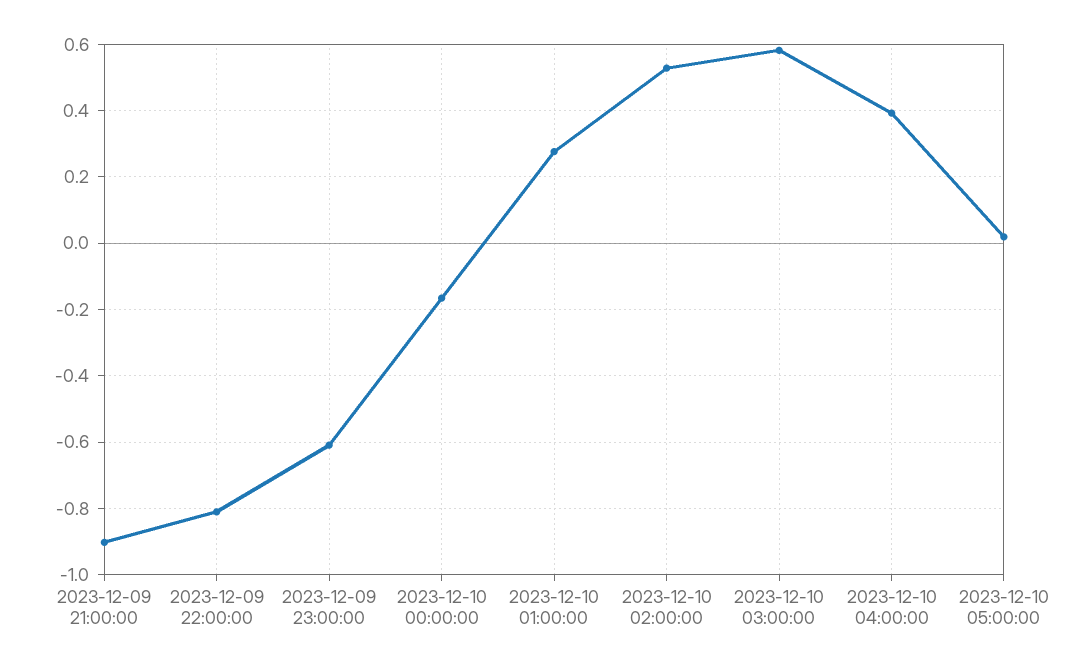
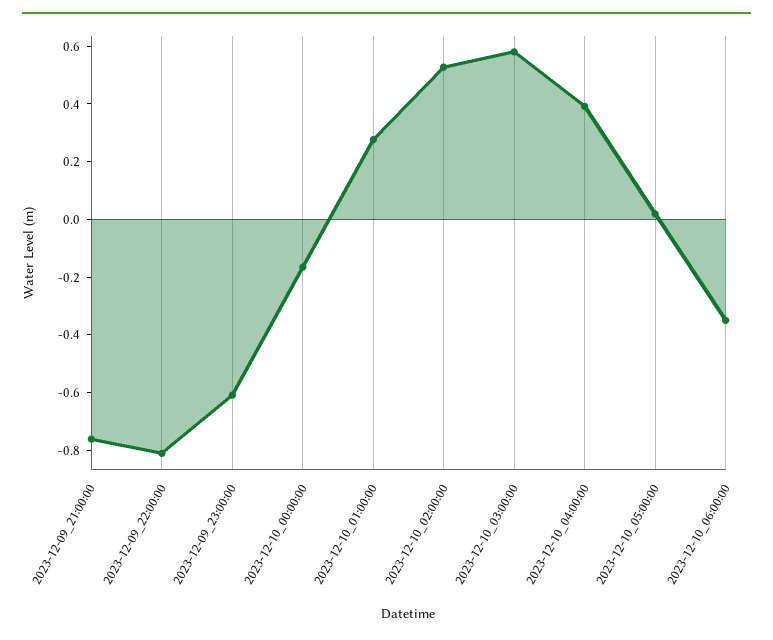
2023-12-09 21:00:00: -0.9 -> -0.75
2023-12-10_06:00:00: none -> -0.35

